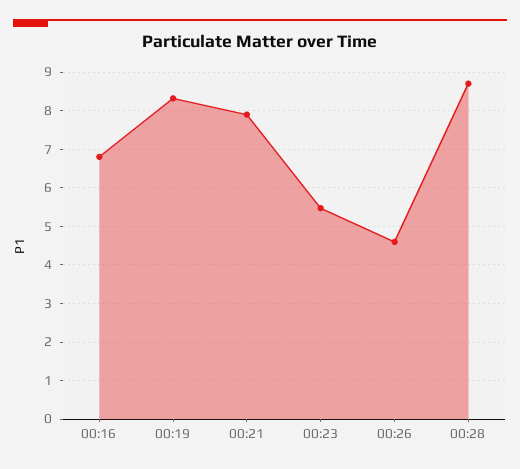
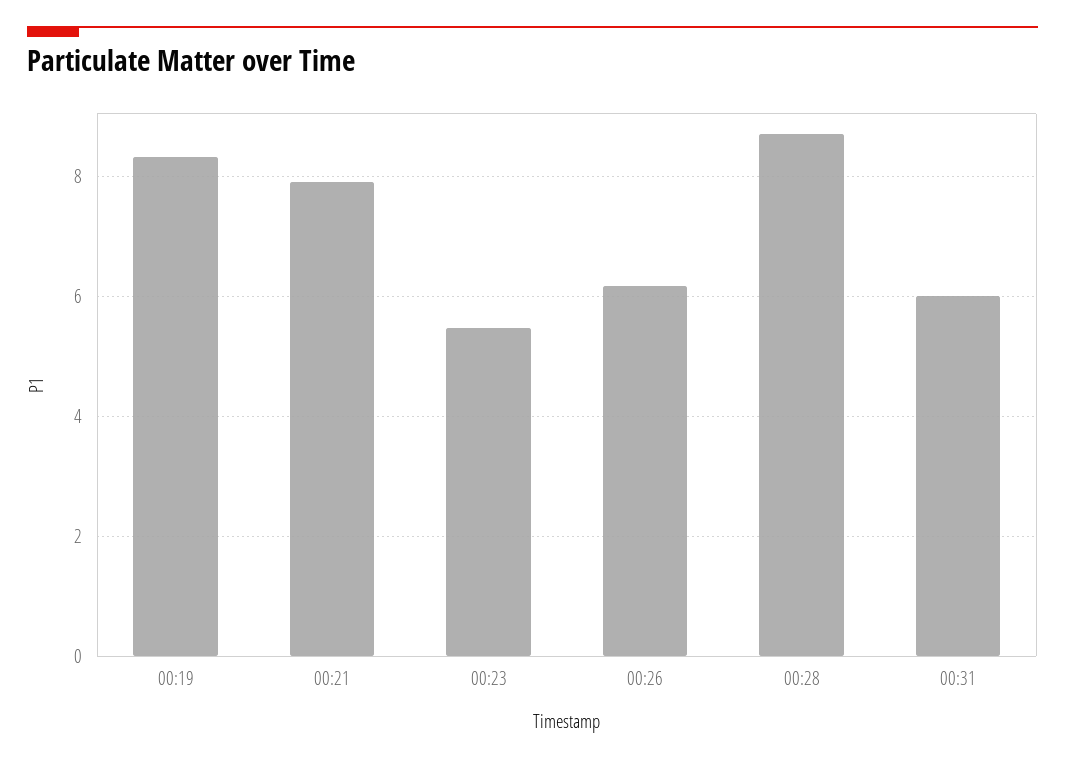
00:16: 6.8 -> none
00:26: 4.6 -> 6.2
00:31: none -> 6

